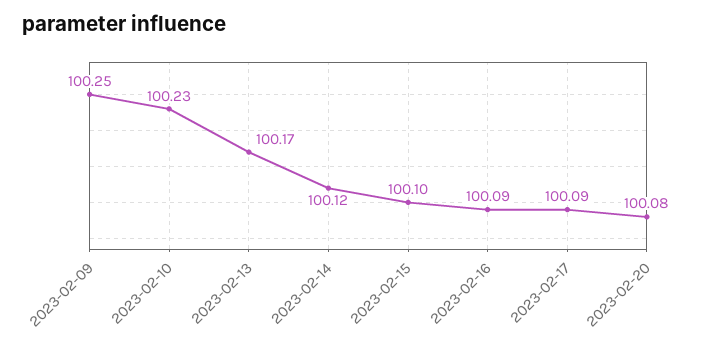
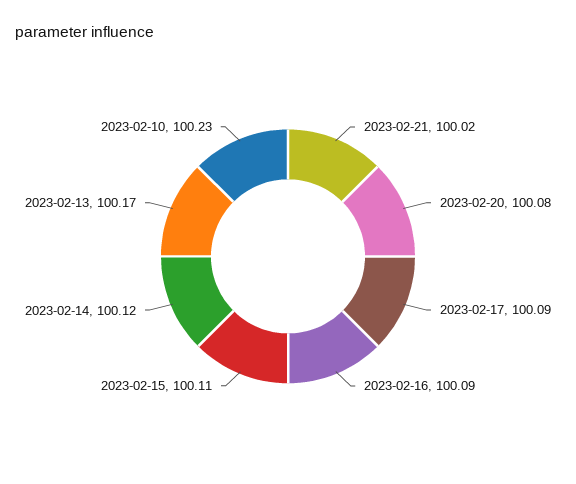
2023-02-09: 100.25 -> none
2023-02-15: 100.1 -> 100.11
2023-02-21: none -> 100.02

